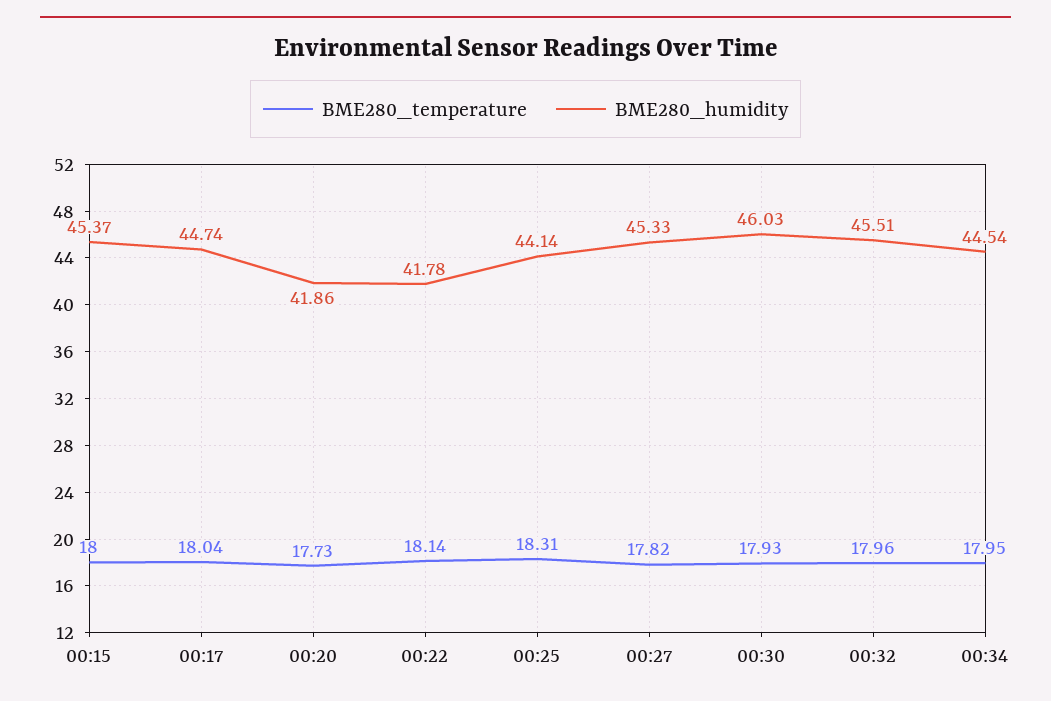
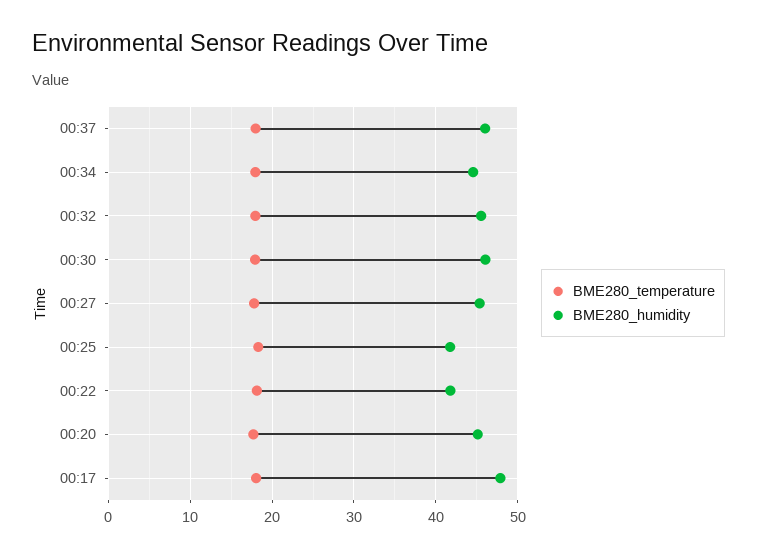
BME280_temperature, 00:15: 18 -> none
BME280_humidity, 00:15: 45.37 -> none
BME280_humidity, 00:17: 44.74 -> 48
BME280_humidity, 00:20: 41.86 -> 45
BME280_humidity, 00:25: 44.14 -> 42
BME280_temperature, 00:37: none -> 18
BME280_humidity, 00:37: none -> 46

